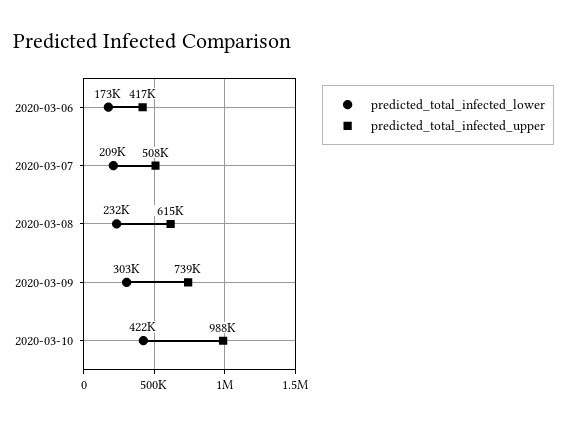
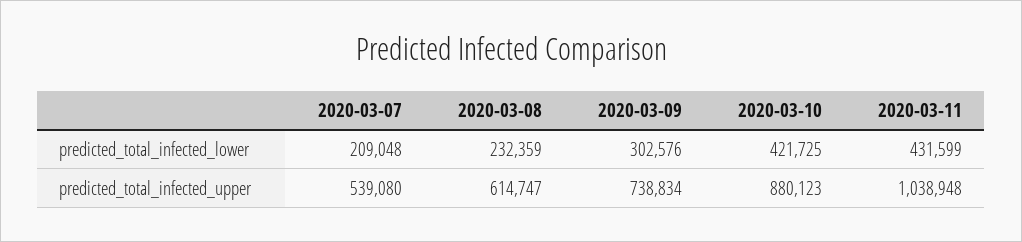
predicted_total_infected_lower, 2020-03-06: 173000 -> none
predicted_total_infected_upper, 2020-03-06: 417000 -> none
predicted_total_infected_upper, 2020-03-07: 508000 -> 539080
predicted_total_infected_upper, 2020-03-10: 988000 -> 880123
predicted_total_infected_lower, 2020-03-11: none -> 431599
predicted_total_infected_upper, 2020-03-11: none -> 1038948

